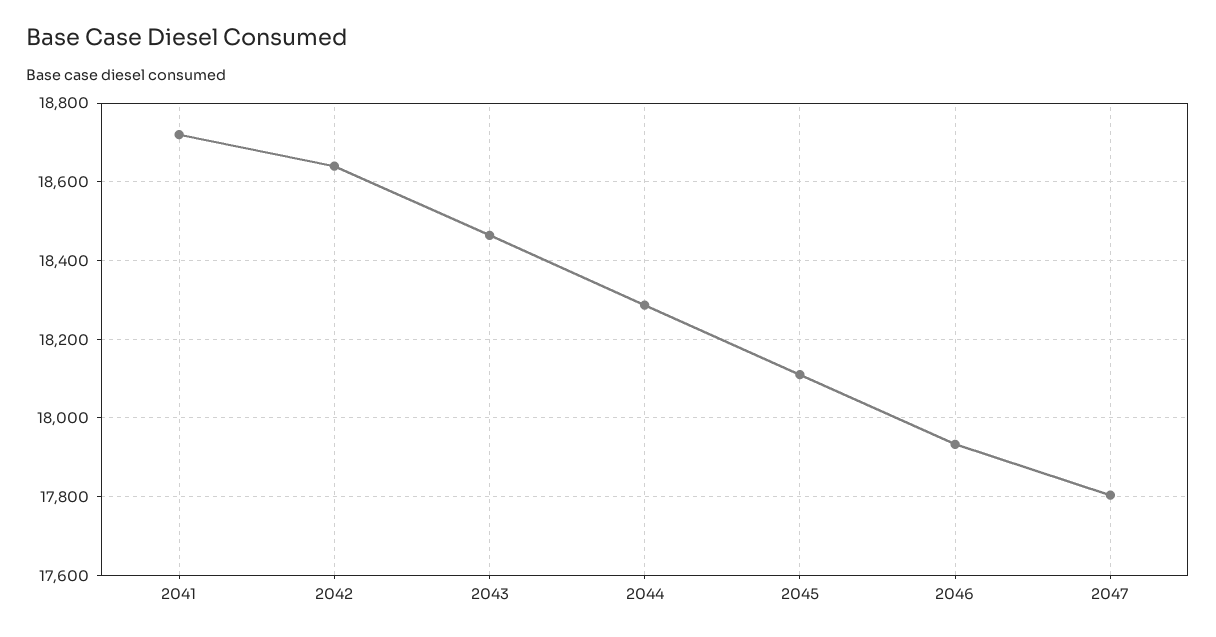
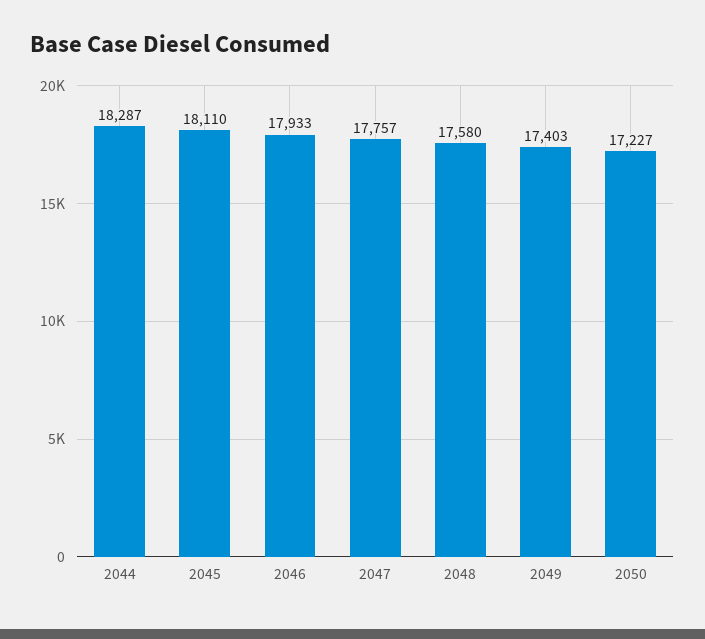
2041: 18720 -> none
2042: 18640 -> none
2043: 18460 -> none
2047: 17800 -> 17757
2048: none -> 17580
2049: none -> 17403
2050: none -> 17227

